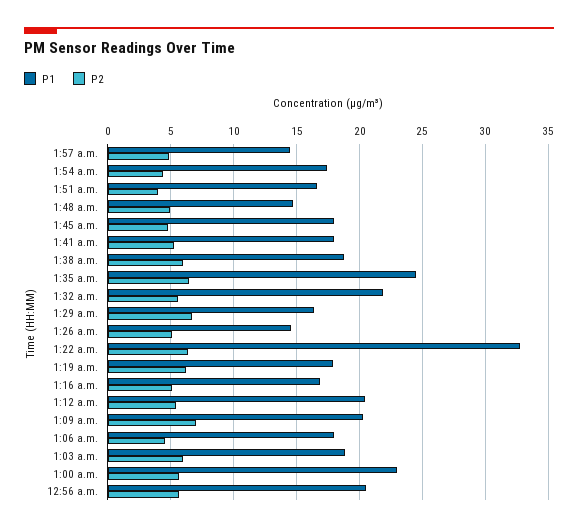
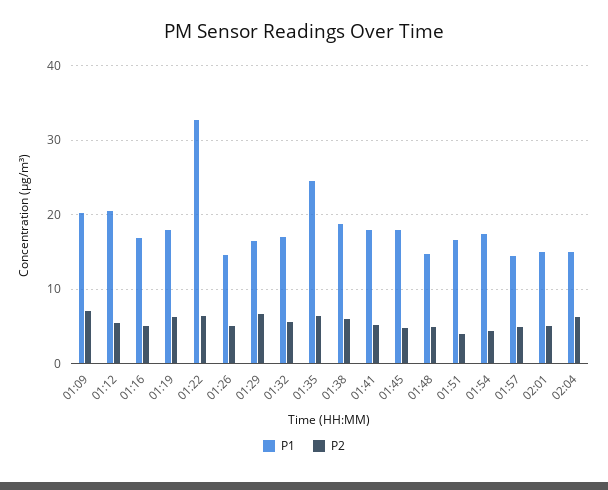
P1, 1:32 a.m.: 22 -> 17
P1, 1:06 a.m.: 18 -> none
P2, 1:06 a.m.: 4.5 -> none
P1, 1:03 a.m.: 19 -> none
P2, 1:03 a.m.: 6 -> none
P1, 1:00 a.m.: 23 -> none
P2, 1:00 a.m.: 5.5 -> none
P1, 12:56 a.m.: 20.5 -> none
P2, 12:56 a.m.: 5.5 -> none
P1, 02:01: none -> 15
P2, 02:01: none -> 5
P1, 02:04: none -> 15
P2, 02:04: none -> 6

